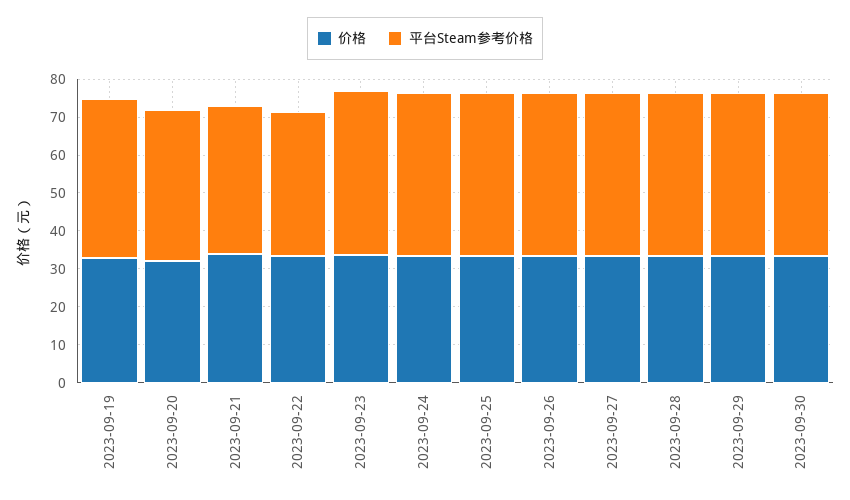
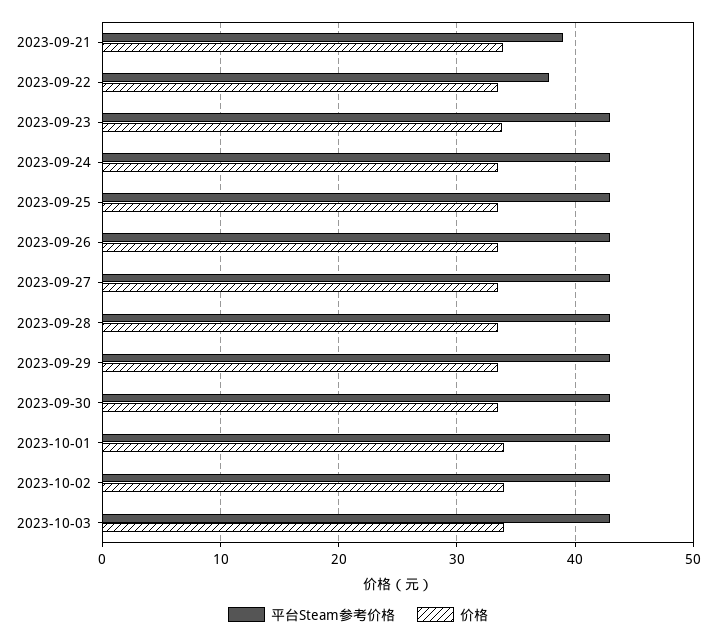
价格, 2023-09-19: 32.5 -> none
平台Steam参考价格, 2023-09-19: 42.5 -> none
价格, 2023-09-20: 32.5 -> none
平台Steam参考价格, 2023-09-20: 40 -> none
平台Steam参考价格, 2023-10-01: none -> 43
价格, 2023-10-01: none -> 34
平台Steam参考价格, 2023-10-02: none -> 43
价格, 2023-10-02: none -> 34
平台Steam参考价格, 2023-10-03: none -> 43
价格, 2023-10-03: none -> 34

